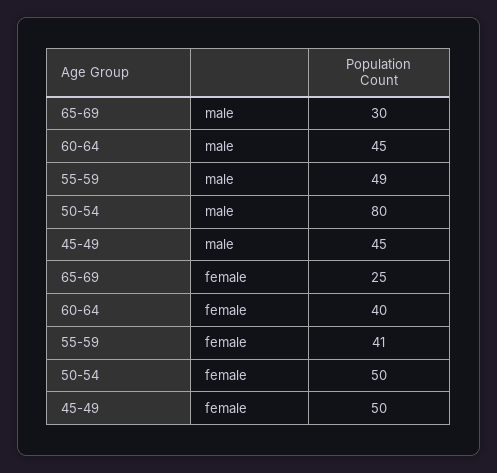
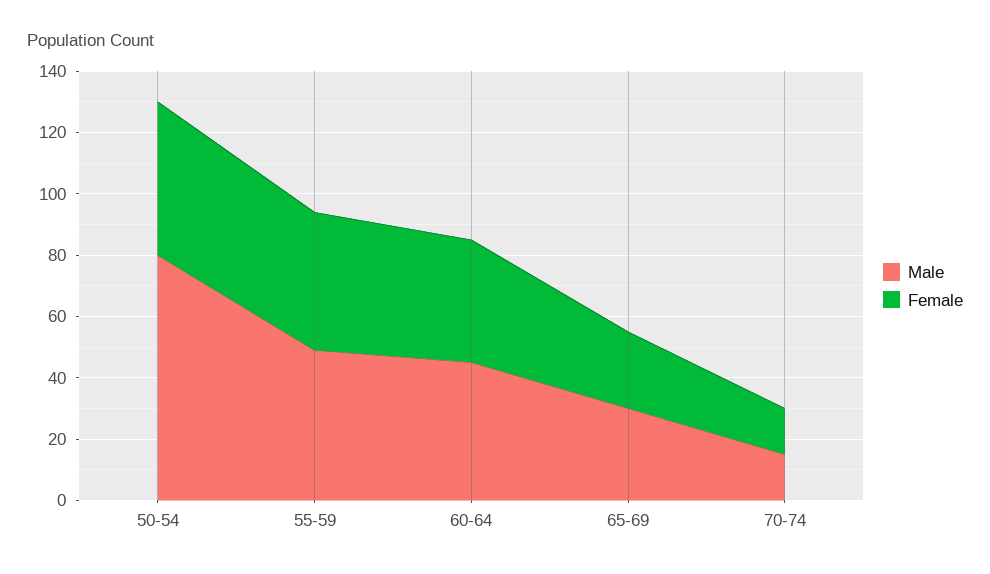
male, 45-49: 45 -> none
female, 55-59: 41 -> 45
female, 45-49: 50 -> none
male, 70-74: none -> 15
female, 70-74: none -> 15

